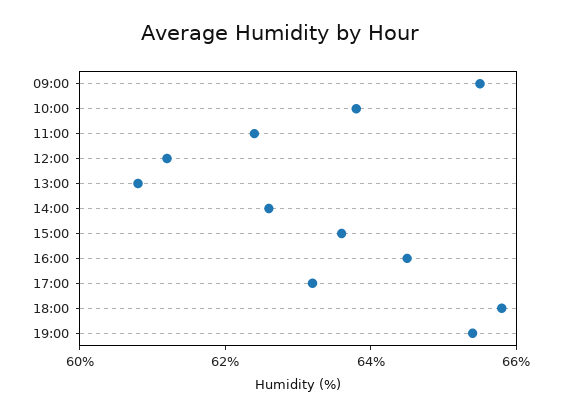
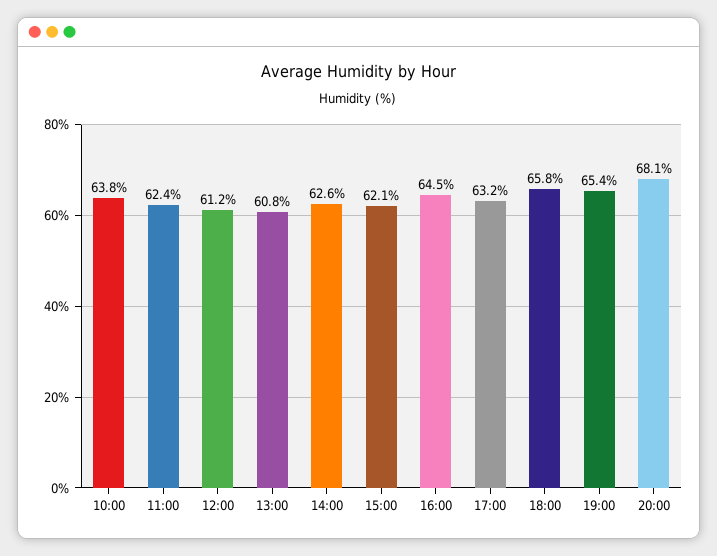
09:00: 65.5 -> none
15:00: 63.5 -> 62.1
20:00: none -> 68.1

